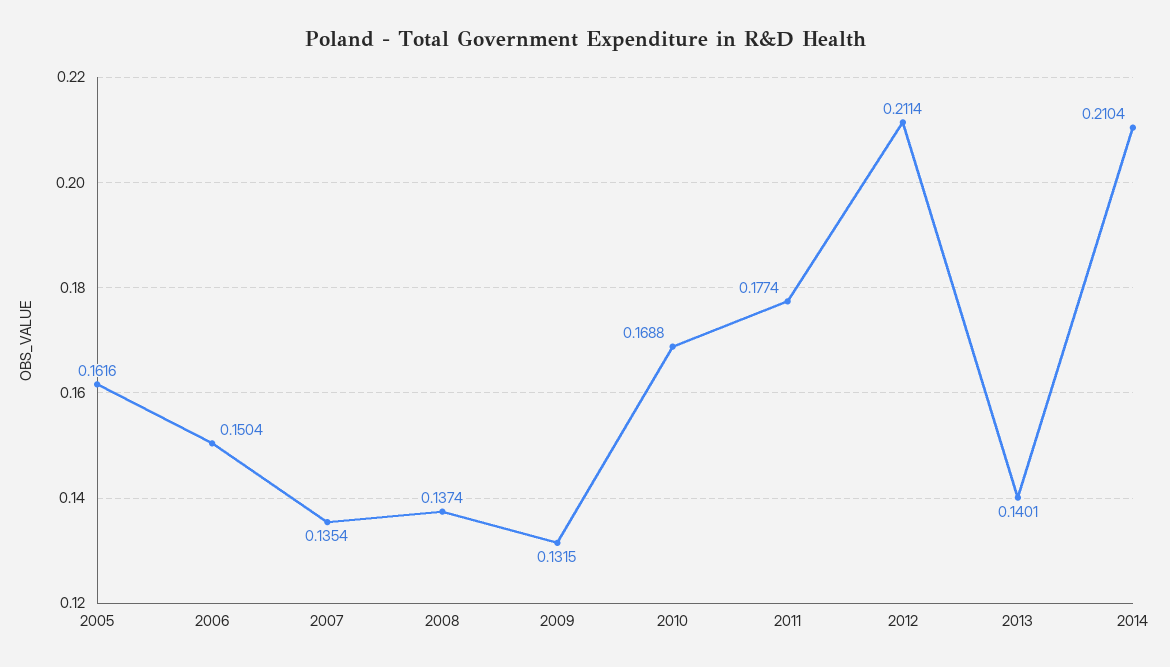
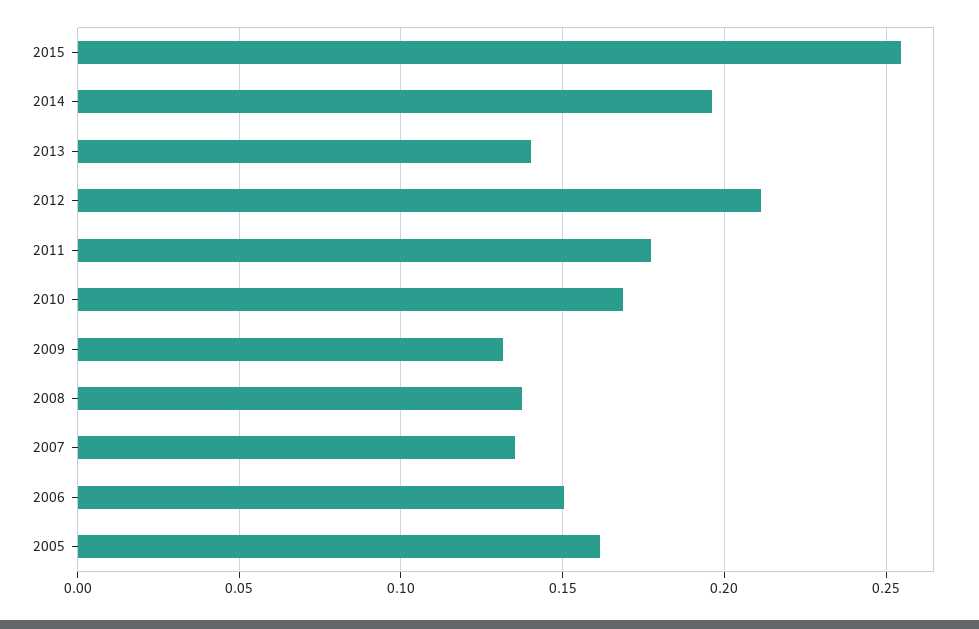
2014: 0.2104 -> 0.195
2015: none -> 0.255

